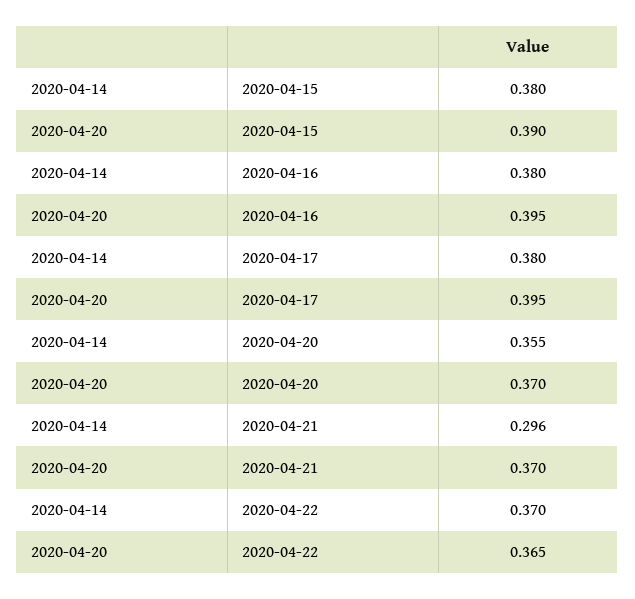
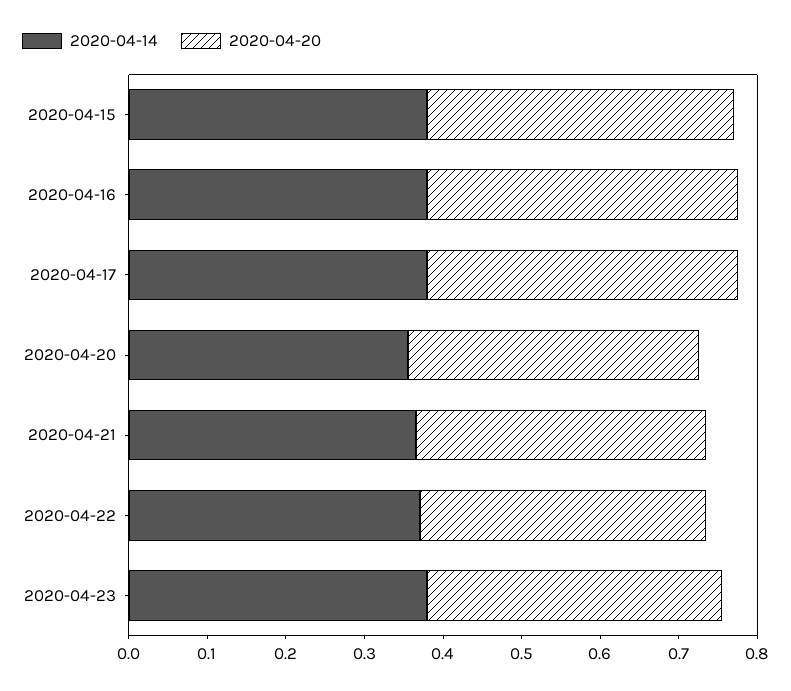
2020-04-14, 2020-04-21: 0.296 -> 0.36
2020-04-14, 2020-04-23: none -> 0.38
2020-04-20, 2020-04-23: none -> 0.38

